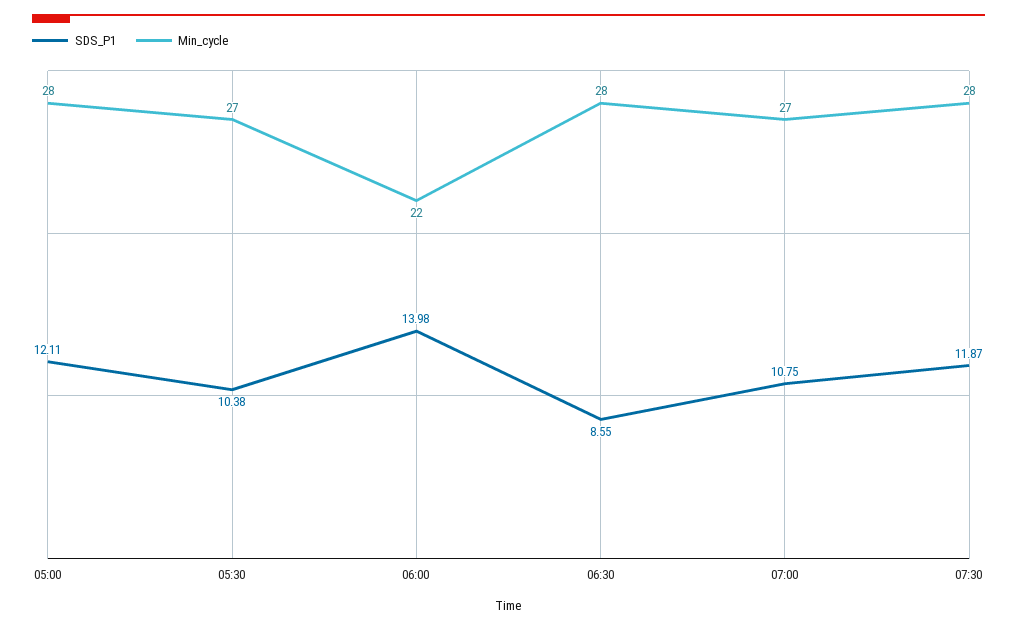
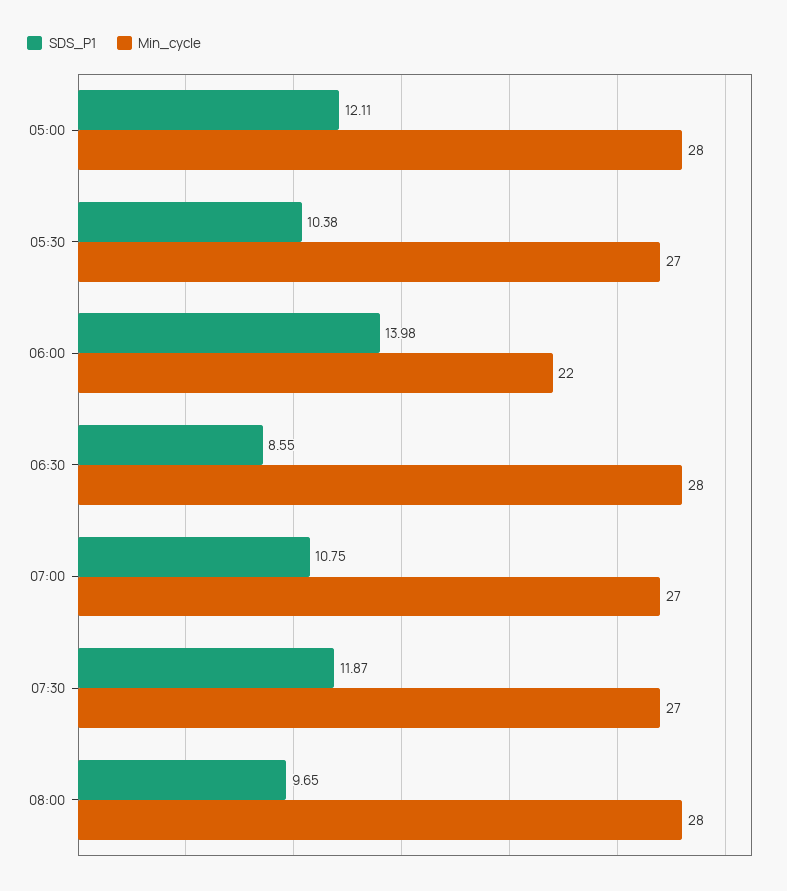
Min_cycle, 07:30: 28 -> 27
SDS_P1, 08:00: none -> 9.65
Min_cycle, 08:00: none -> 28

